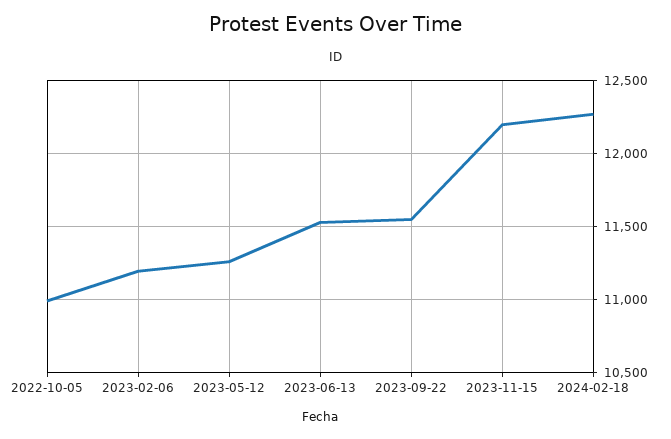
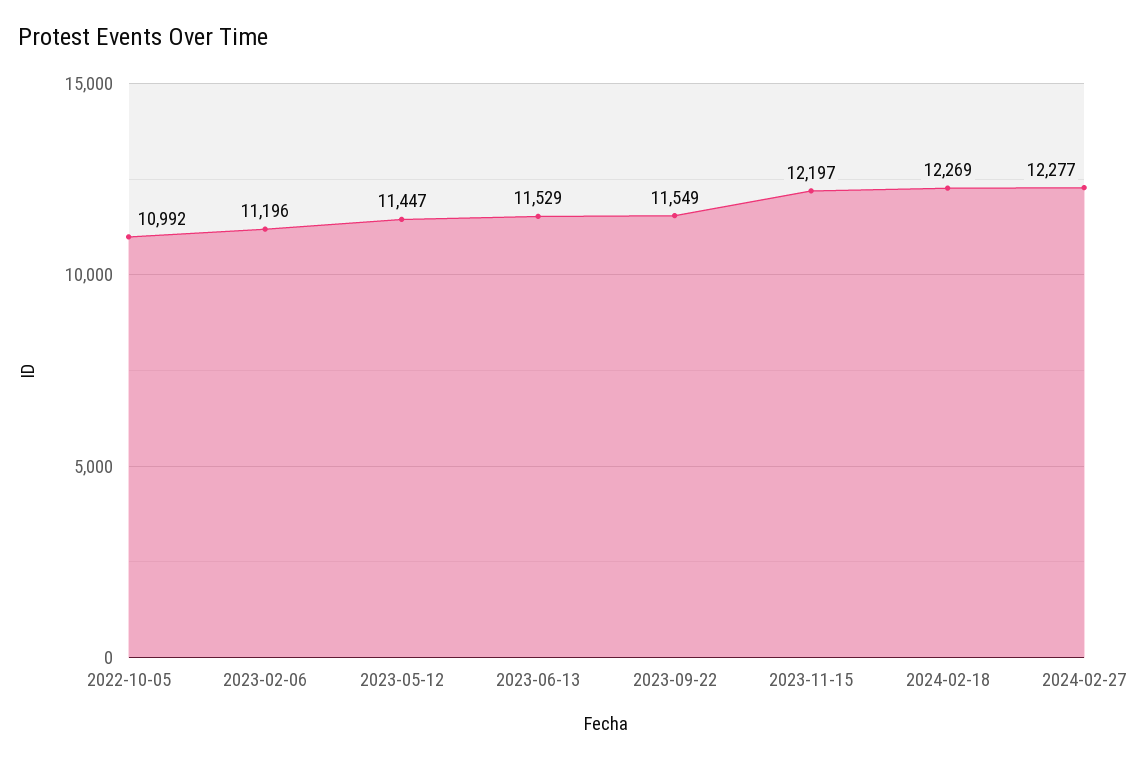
2023-05-12: 11250 -> 11447
2024-02-27: none -> 12277

